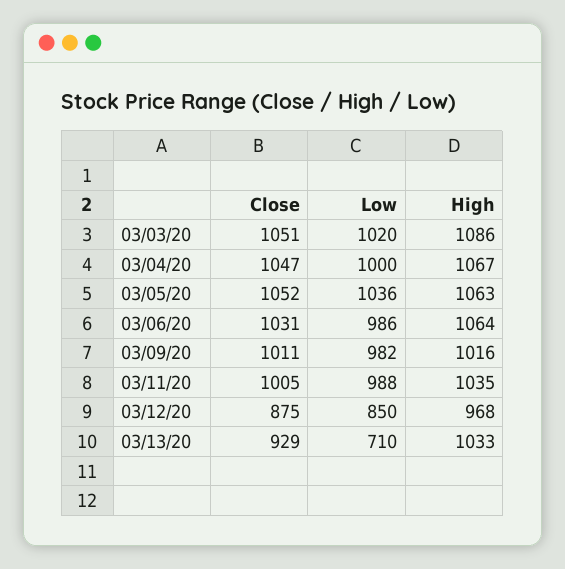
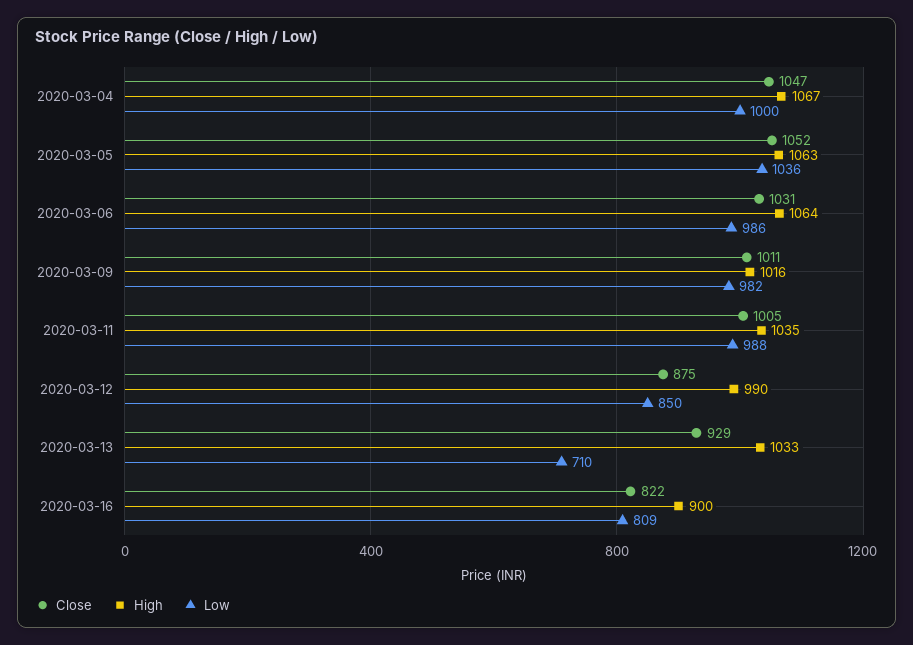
Close, 03/03/20: 1051 -> none
Low, 03/03/20: 1020 -> none
High, 03/03/20: 1086 -> none
High, 03/12/20: 968 -> 990
Close, 2020-03-16: none -> 822
High, 2020-03-16: none -> 900
Low, 2020-03-16: none -> 809

